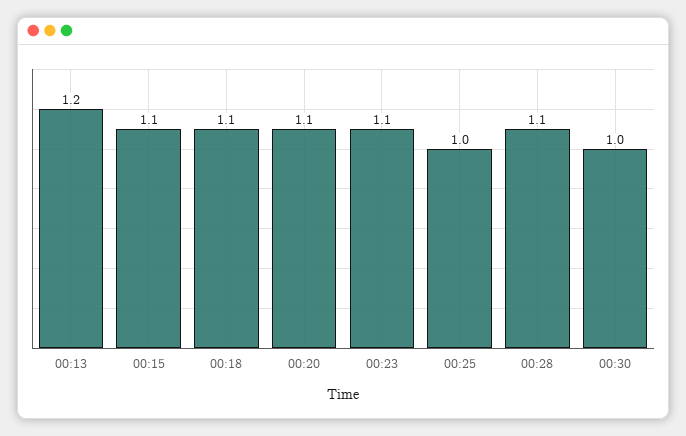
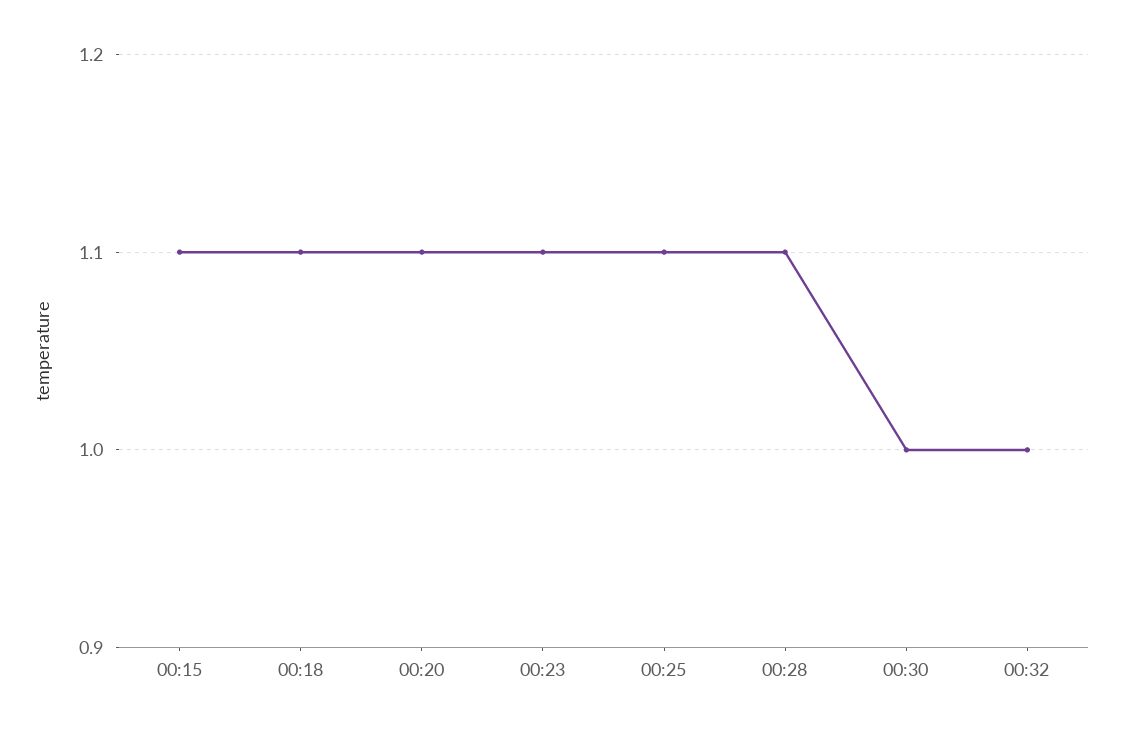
00:13: 1.2 -> none
00:25: 1 -> 1.1
00:32: none -> 1

